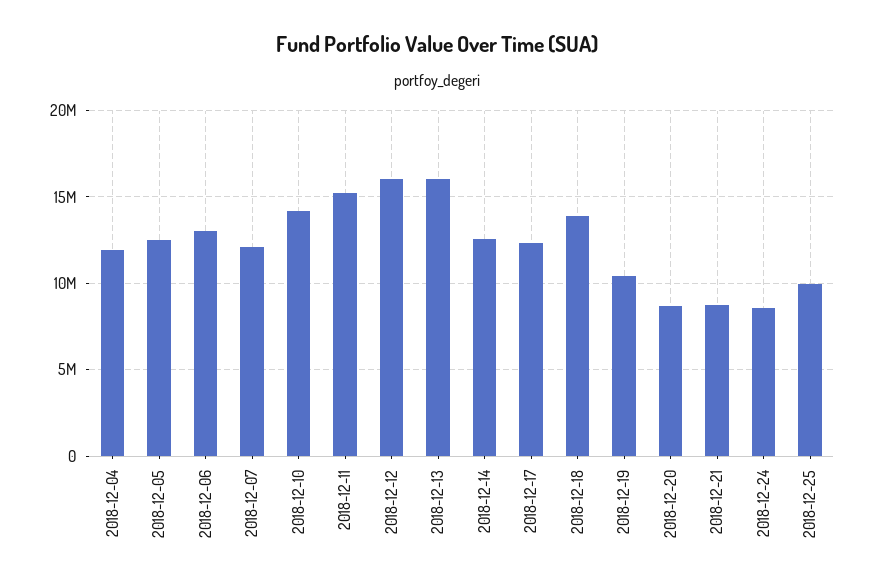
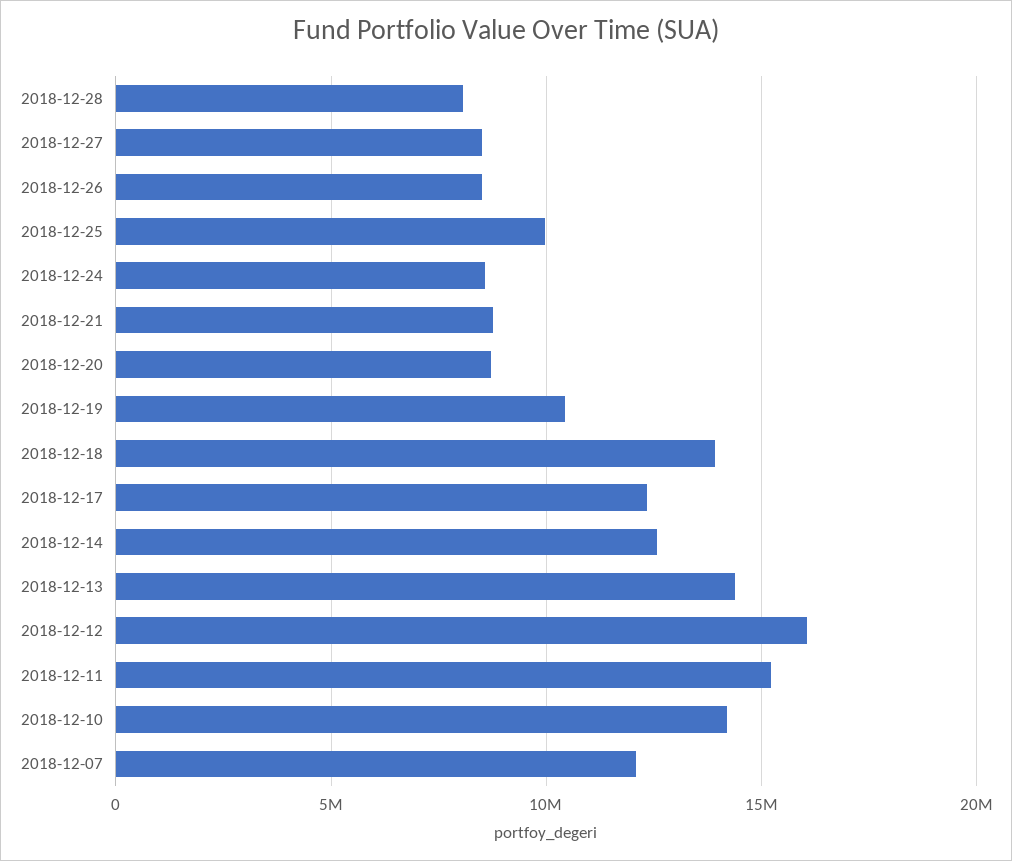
2018-12-04: 12000000 -> none
2018-12-05: 12500000 -> none
2018-12-06: 13000000 -> none
2018-12-13: 16000000 -> 14500000
2018-12-28: none -> 8000000
2018-12-27: none -> 8500000
2018-12-26: none -> 8500000

